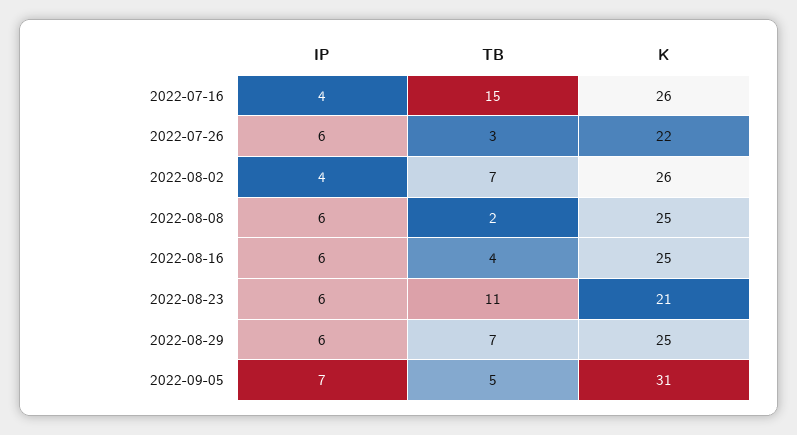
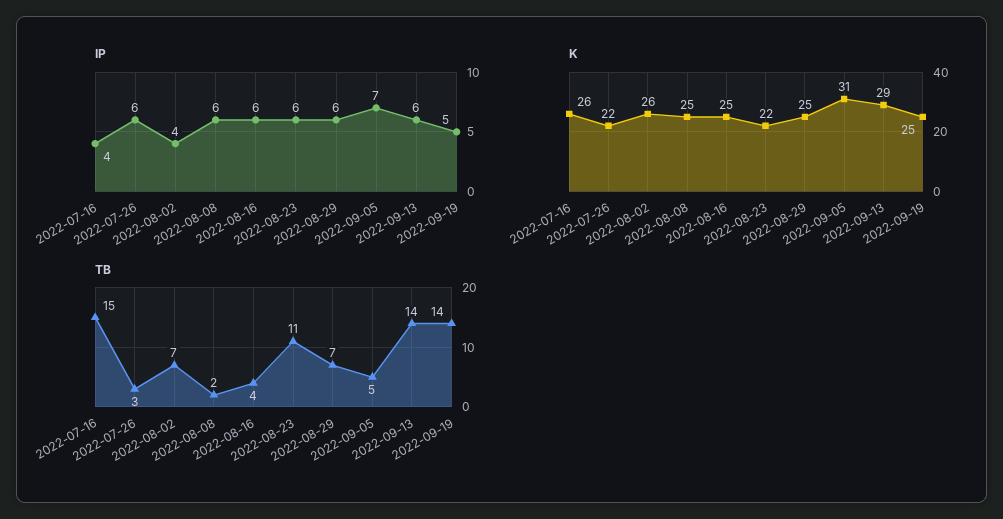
K, 2022-08-23: 21 -> 22
IP, 2022-09-13: none -> 6
IP, 2022-09-19: none -> 5
K, 2022-09-13: none -> 29
K, 2022-09-19: none -> 25
TB, 2022-09-13: none -> 14
TB, 2022-09-19: none -> 14

